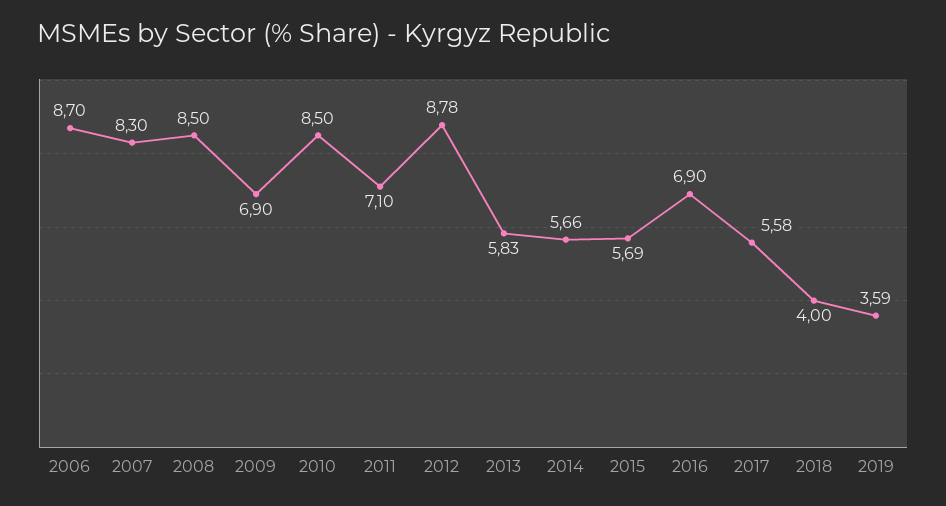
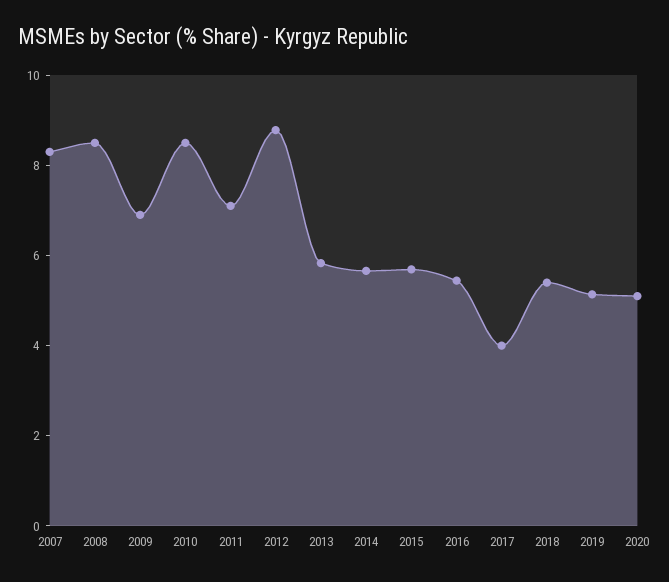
2006: 8.7 -> none
2016: 6.9 -> 5.5
2017: 5.58 -> 4
2018: 4 -> 5.5
2019: 3.59 -> 5
2020: none -> 5

